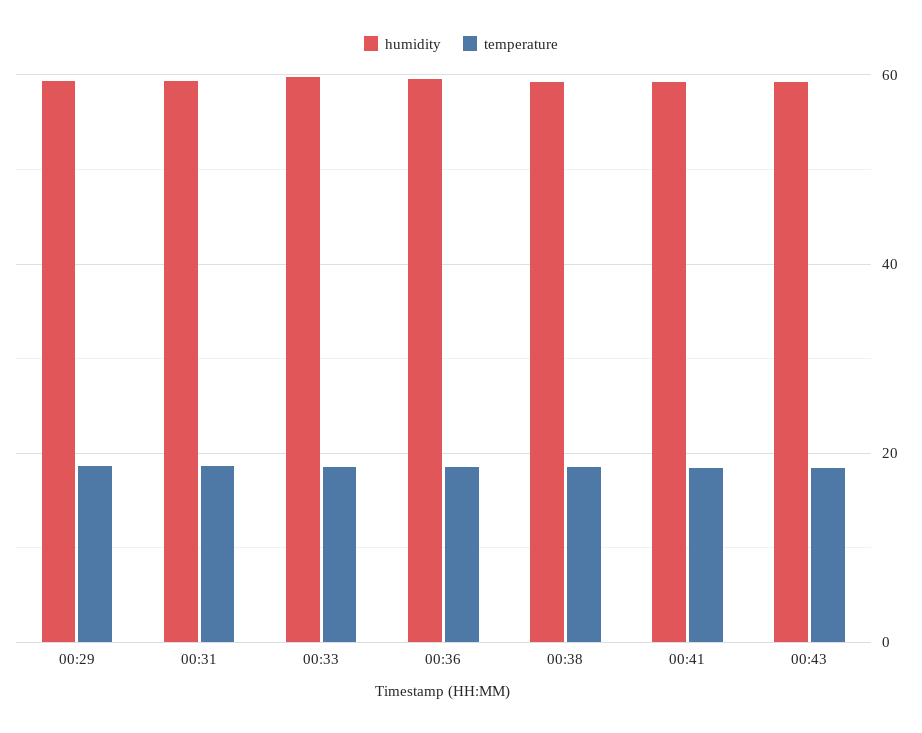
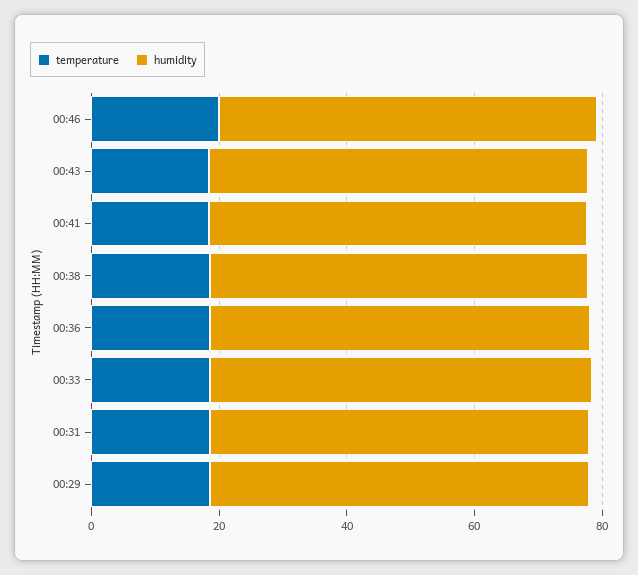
temperature, 00:46: none -> 20
humidity, 00:46: none -> 60

